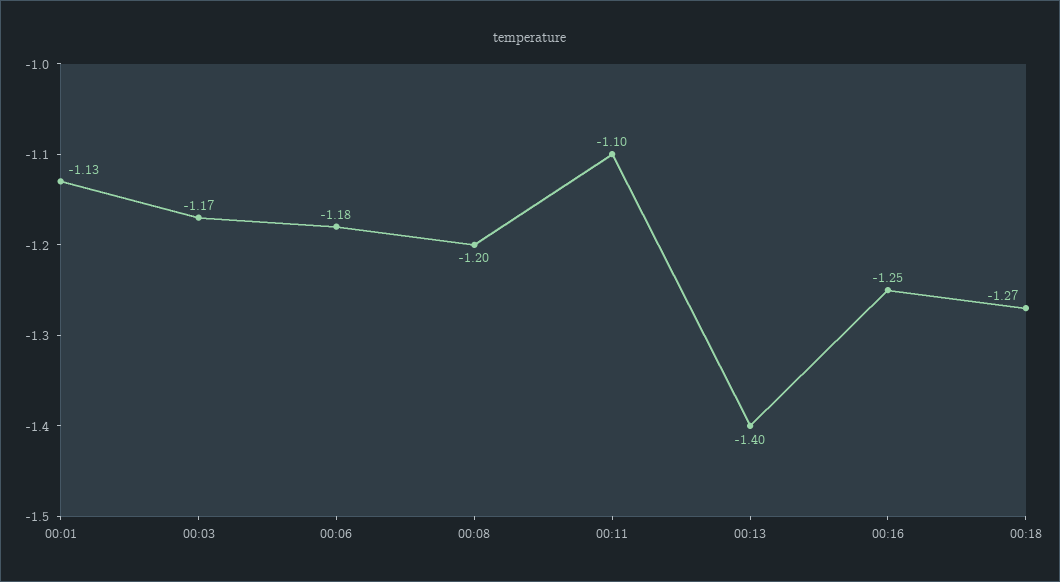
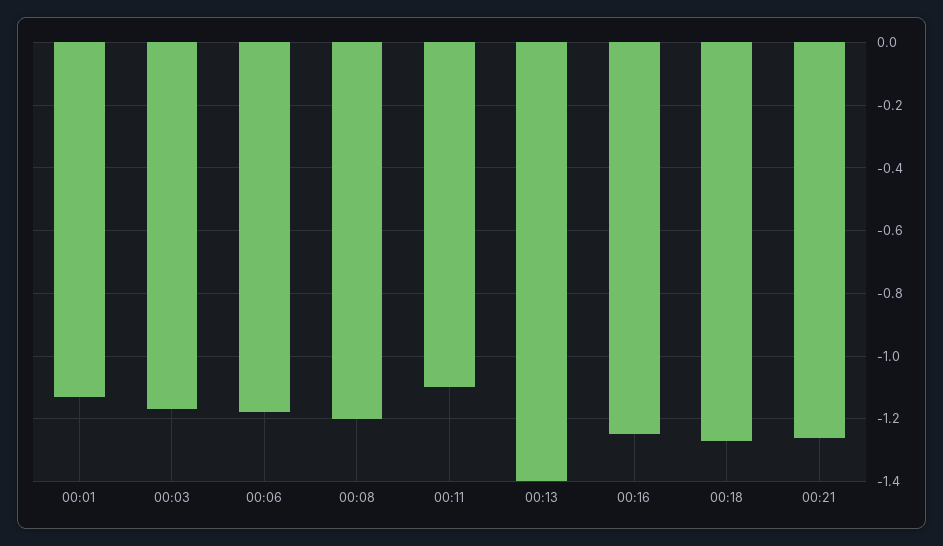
00:21: none -> -1.25

